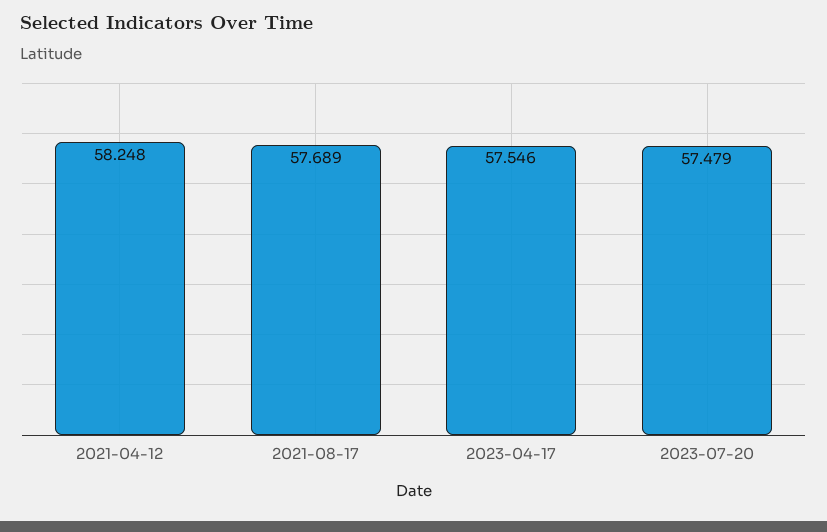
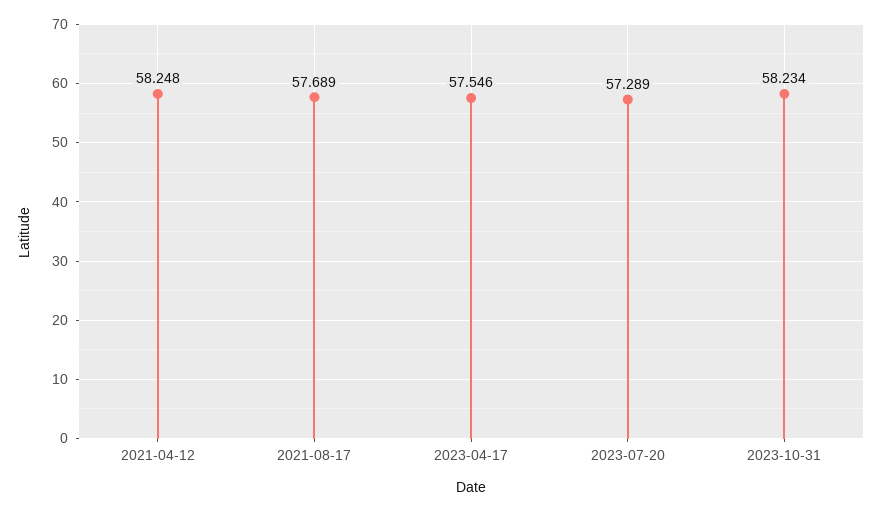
2023-07-20: 57.479 -> 57.289
2023-10-31: none -> 58.234

